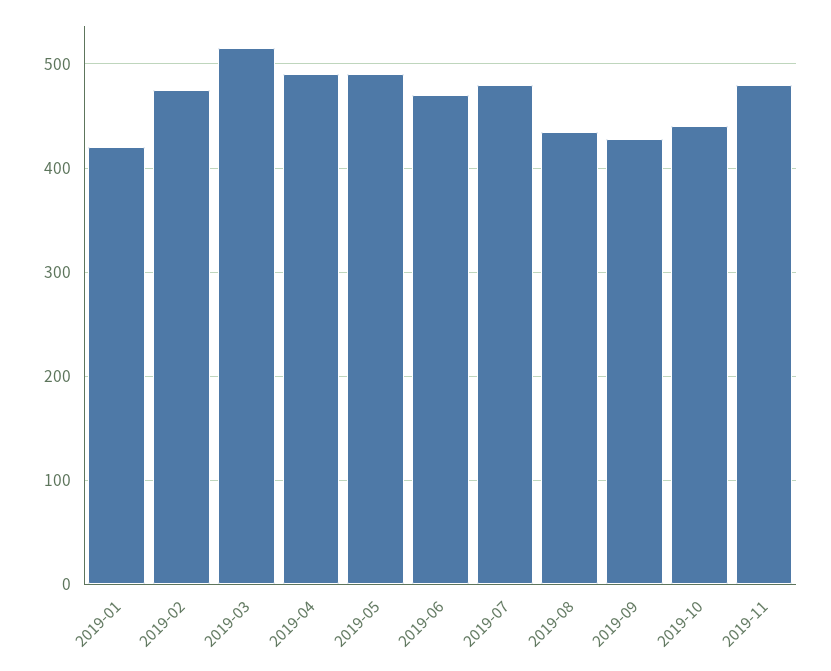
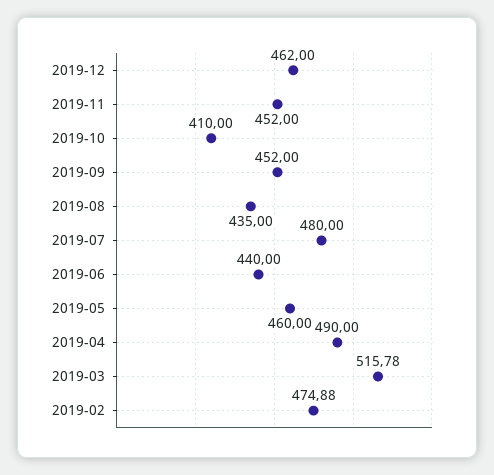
2019-01: 420 -> none
2019-05: 490 -> 460
2019-06: 470 -> 440
2019-09: 430 -> 452
2019-10: 440 -> 410
2019-11: 480 -> 452
2019-12: none -> 462

